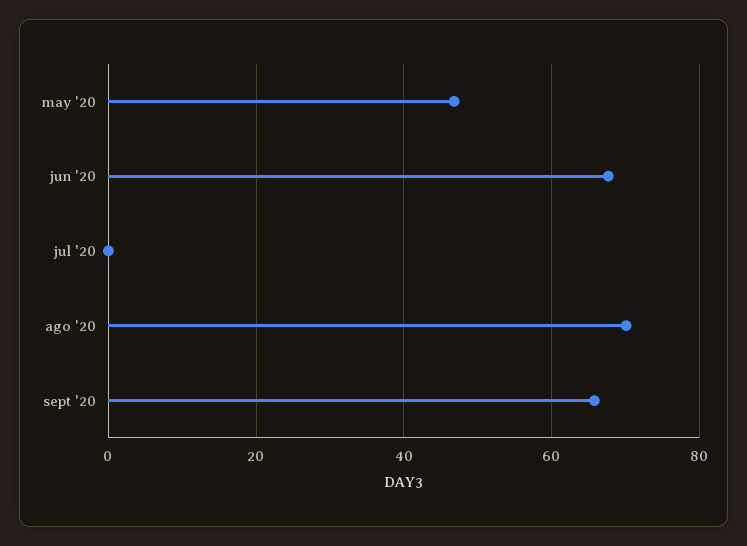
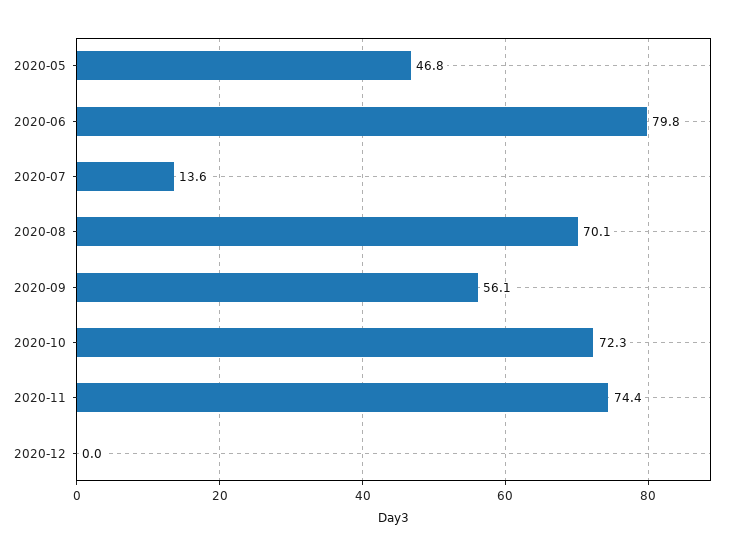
jun '20: 68 -> 79.8
jul '20: 0 -> 13.6
sept '20: 66 -> 56.1
2020-10: none -> 72.3
2020-11: none -> 74.4
2020-12: none -> 0

